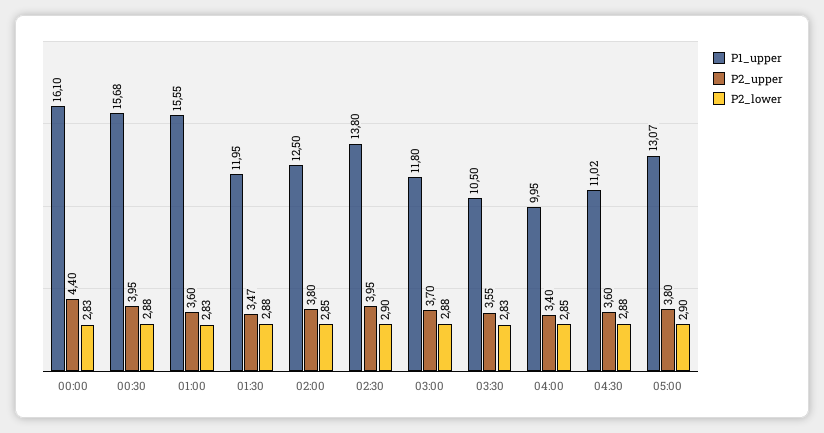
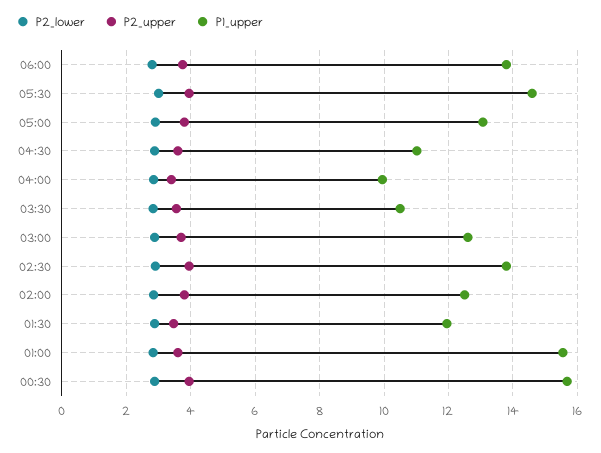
P1_upper, 00:00: 16.1 -> none
P2_upper, 00:00: 4.4 -> none
P2_lower, 00:00: 2.83 -> none
P1_upper, 03:00: 11.8 -> 12.6
P2_lower, 06:00: none -> 2.8
P2_upper, 06:00: none -> 3.8
P1_upper, 06:00: none -> 13.8
P2_lower, 05:30: none -> 3
P2_upper, 05:30: none -> 4
P1_upper, 05:30: none -> 14.6

